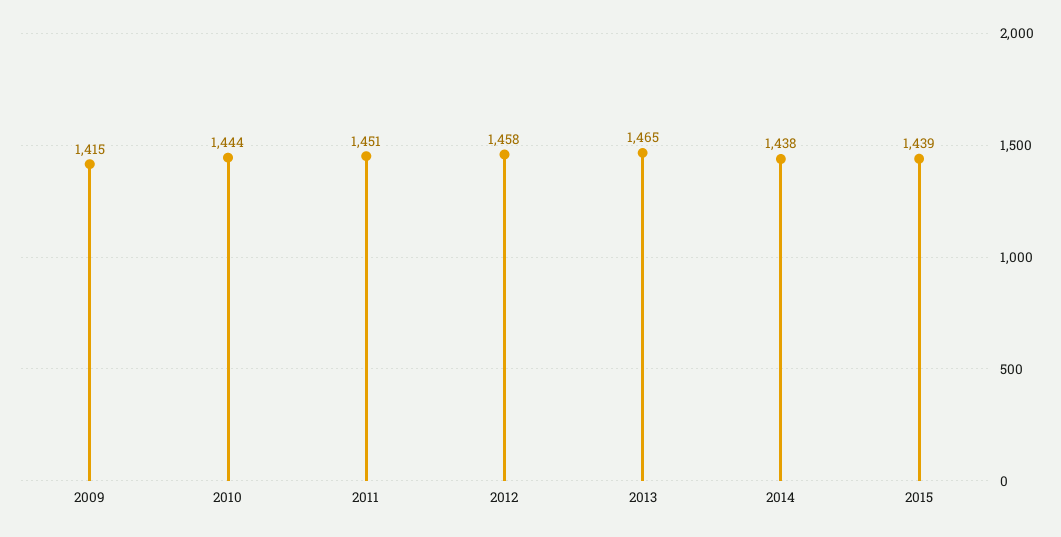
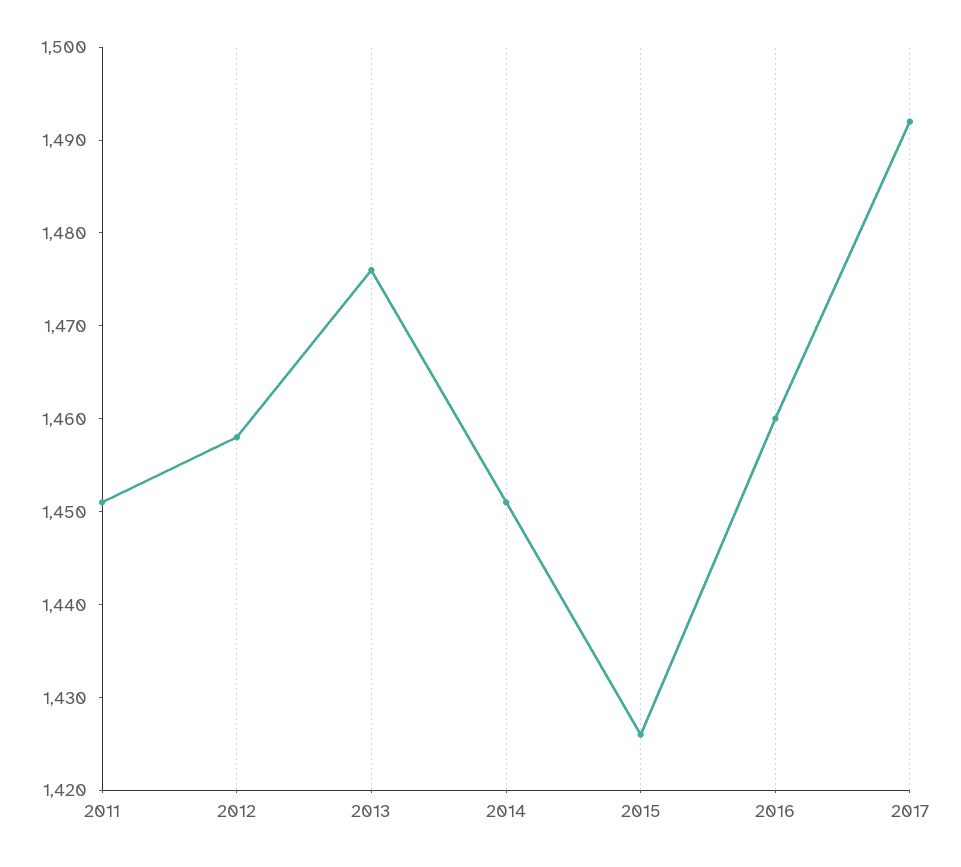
2009: 1415 -> none
2010: 1444 -> none
2013: 1465 -> 1476
2014: 1438 -> 1451
2015: 1439 -> 1426
2016: none -> 1460
2017: none -> 1492

